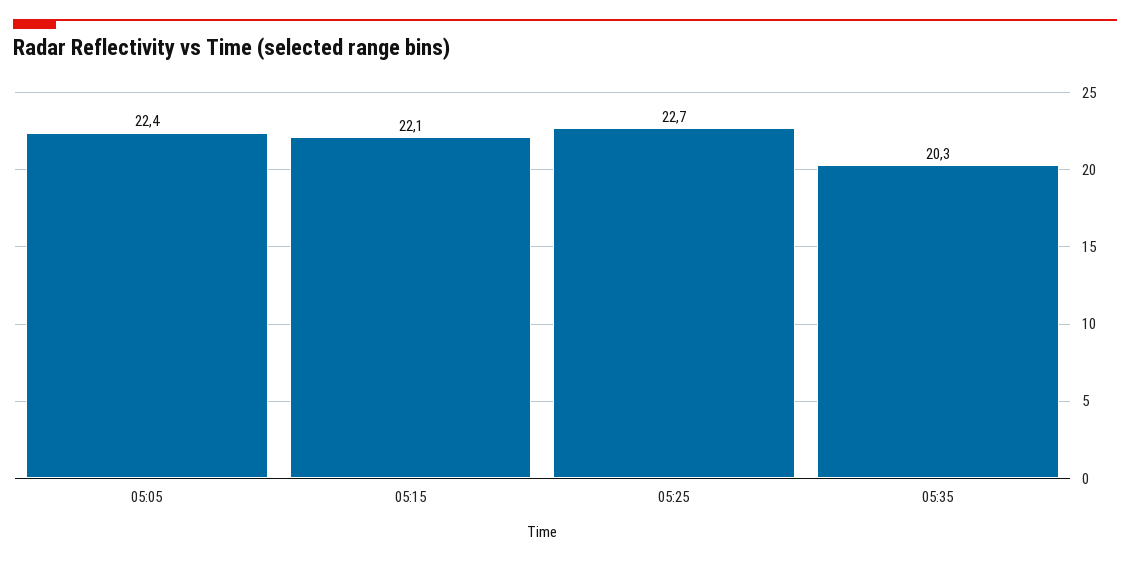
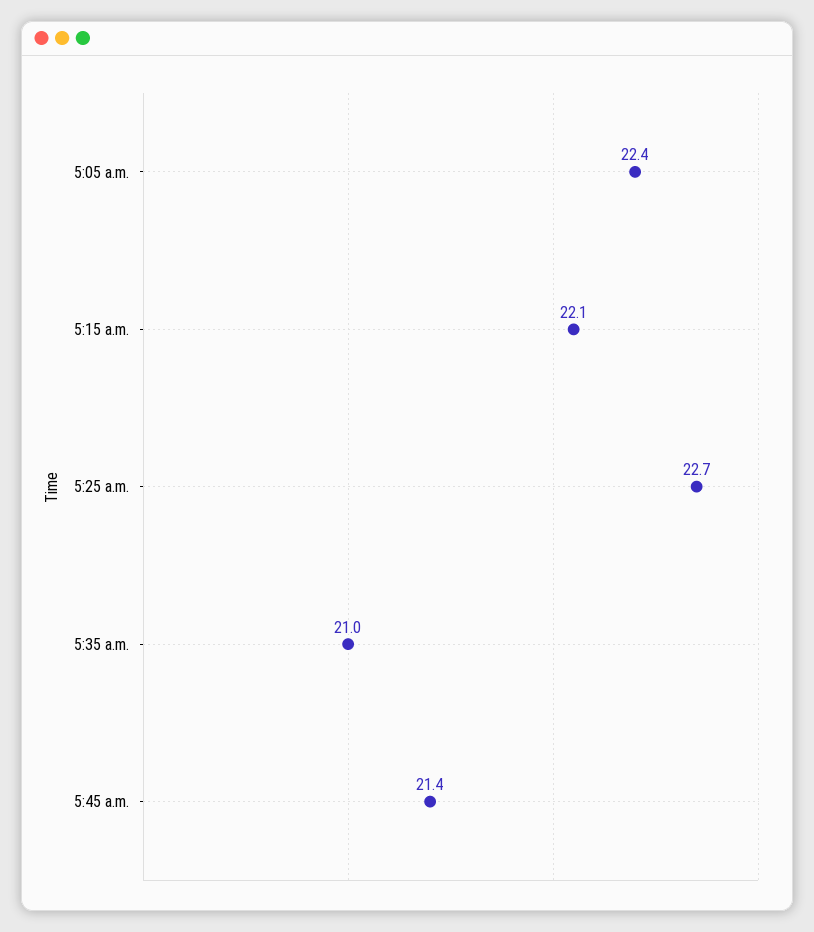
05:35: 20.3 -> 21
5:45 a.m.: none -> 21.4

